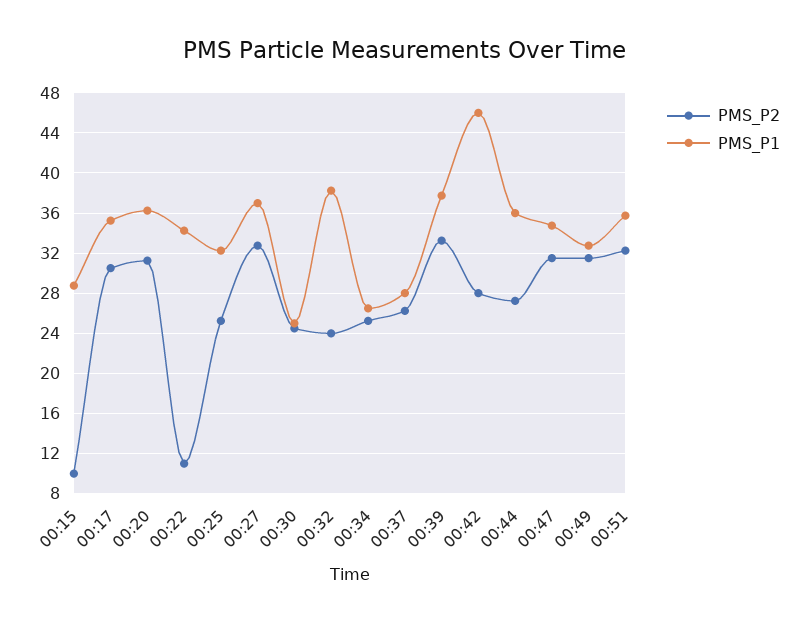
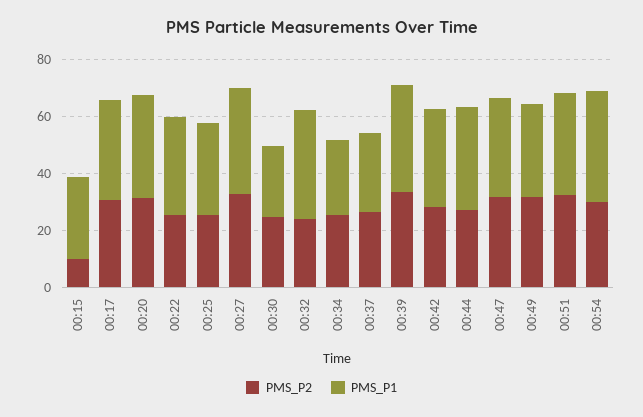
PMS_P2, 00:22: 11 -> 25
PMS_P1, 00:42: 46 -> 35
PMS_P2, 00:54: none -> 30
PMS_P1, 00:54: none -> 40

